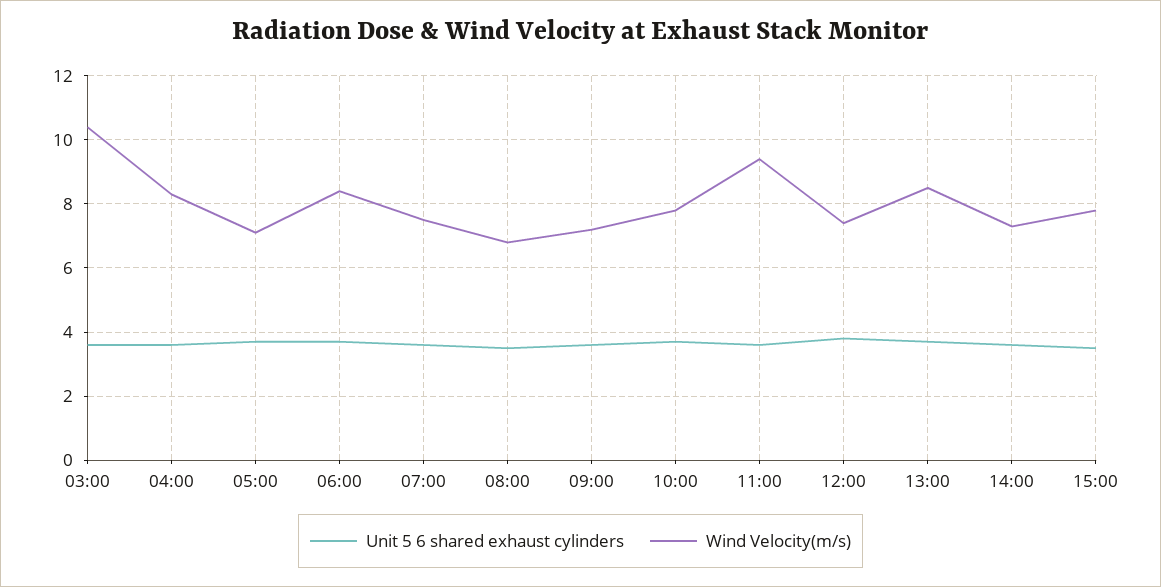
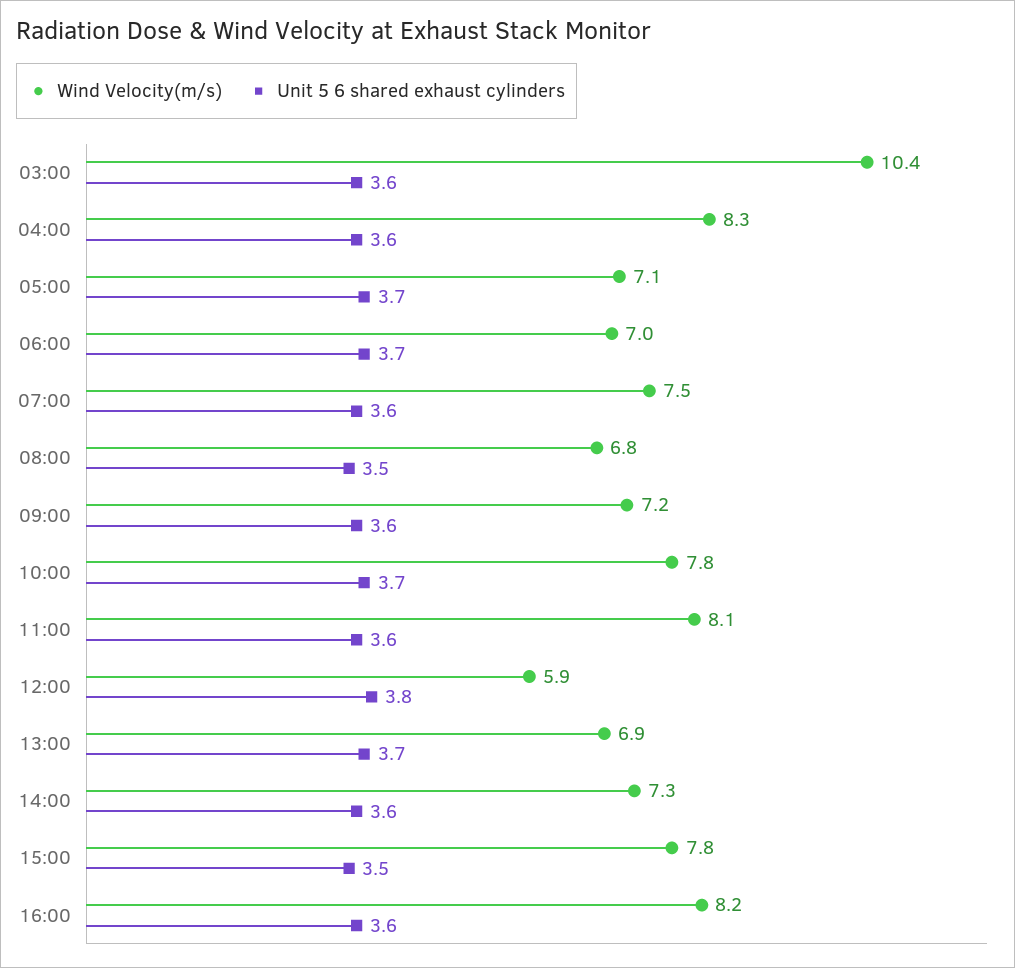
Wind Velocity(m/s), 06:00: 8.5 -> 7
Wind Velocity(m/s), 11:00: 9.5 -> 8.1
Wind Velocity(m/s), 12:00: 7.5 -> 5.9
Wind Velocity(m/s), 13:00: 8.5 -> 6.9
Wind Velocity(m/s), 16:00: none -> 8.2
Unit 5 6 shared exhaust cylinders, 16:00: none -> 3.6

